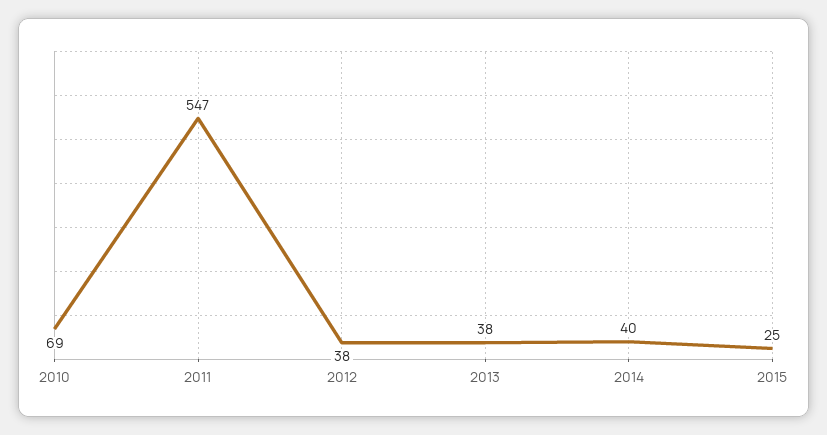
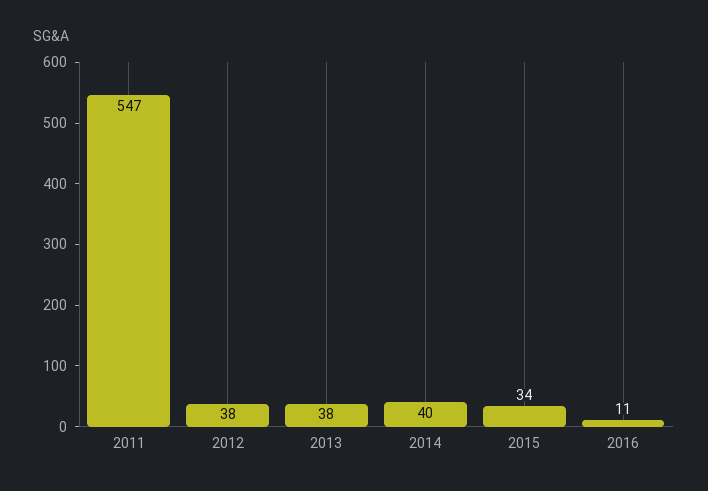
2010: 69 -> none
2015: 25 -> 34
2016: none -> 11

